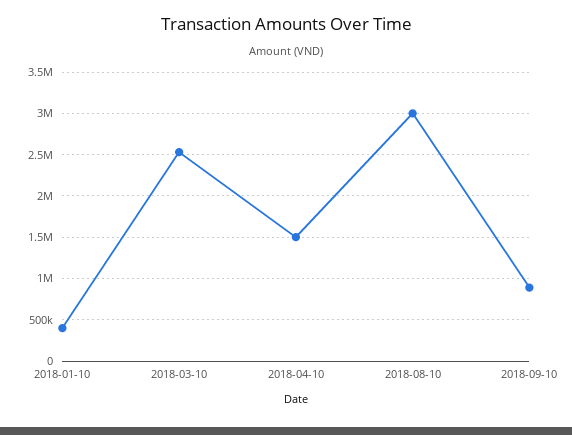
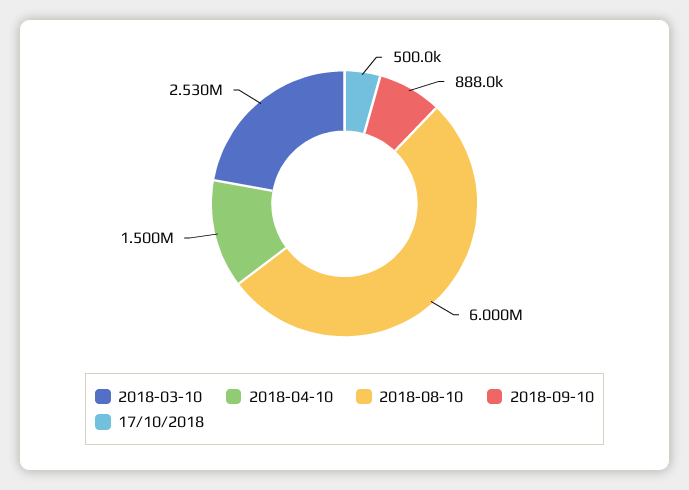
2018-01-10: 400000 -> none
2018-08-10: 3000000 -> 6000000
17/10/2018: none -> 500000

